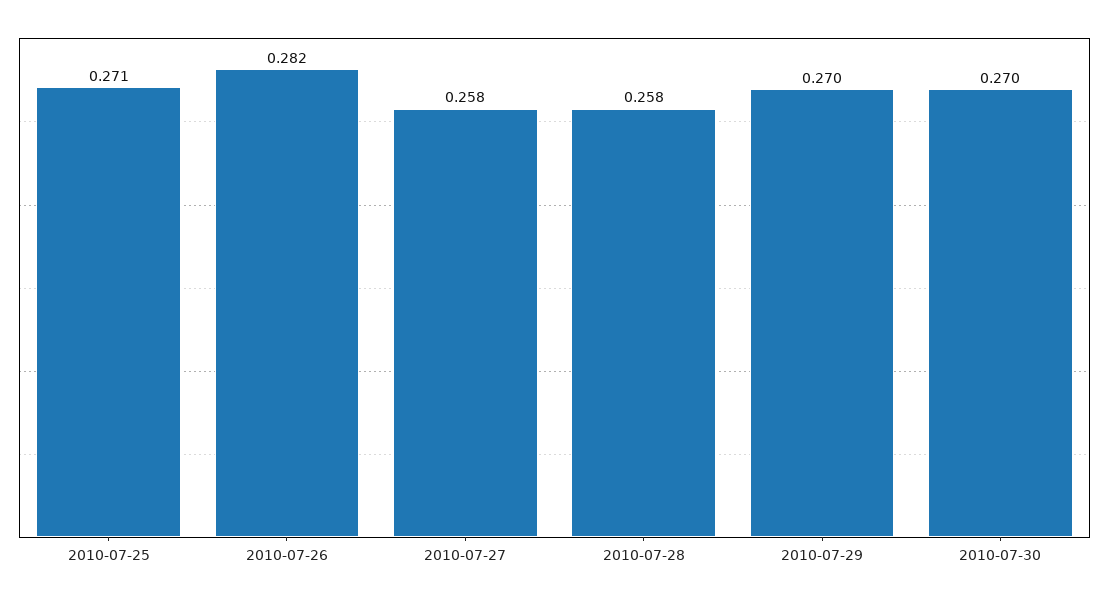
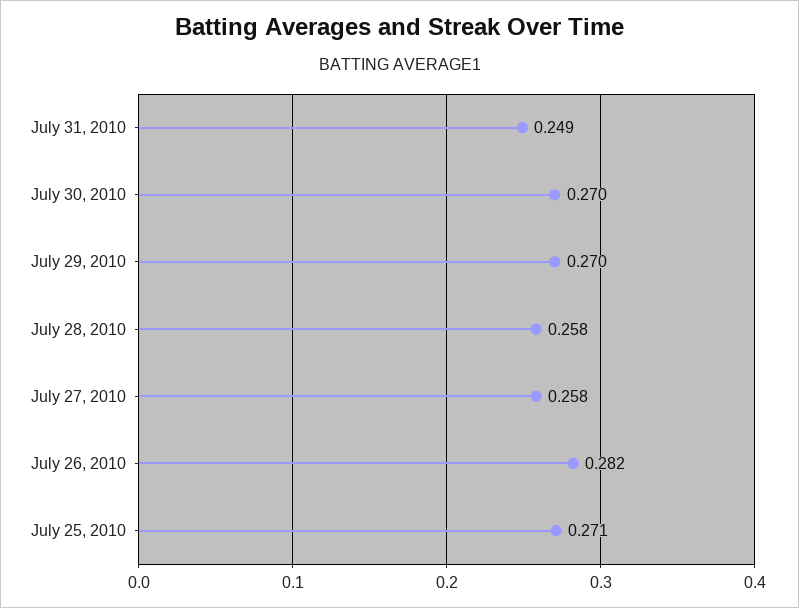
July 31, 2010: none -> 0.249

